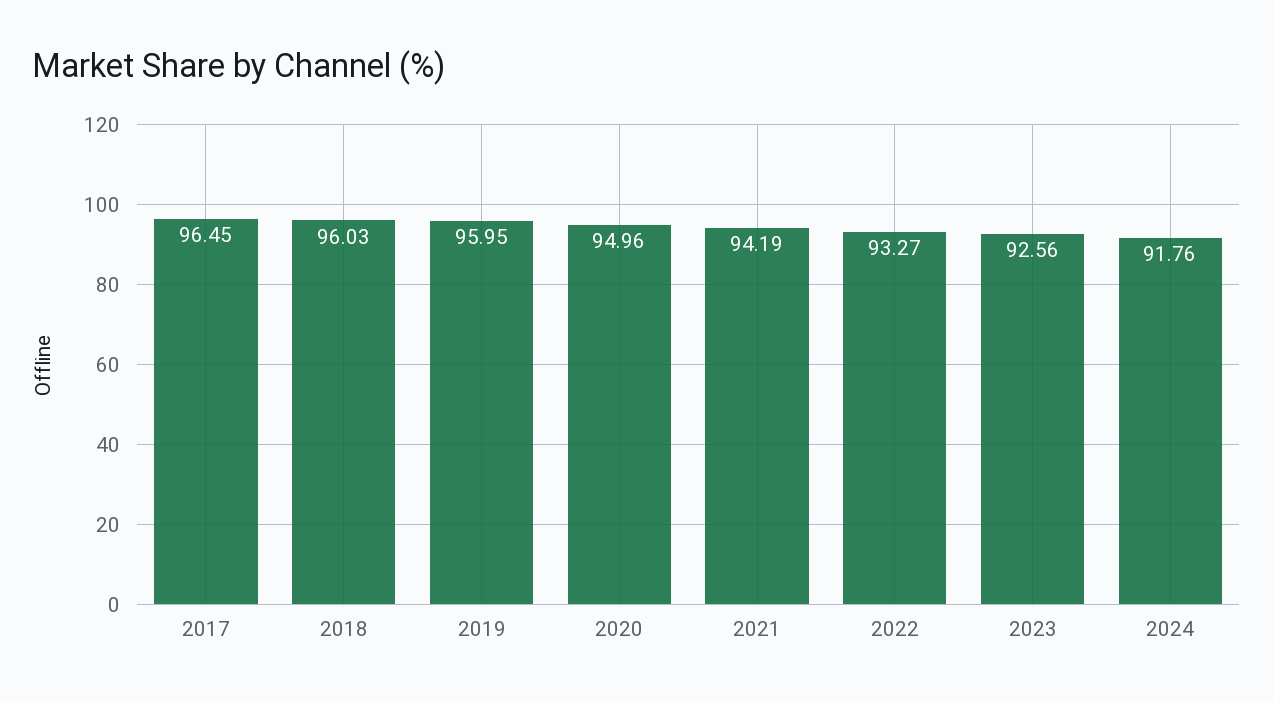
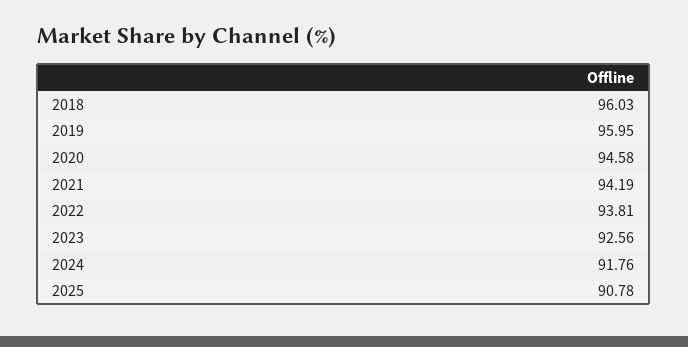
2017: 96.45 -> none
2020: 94.96 -> 94.58
2022: 93.27 -> 93.81
2025: none -> 90.78

